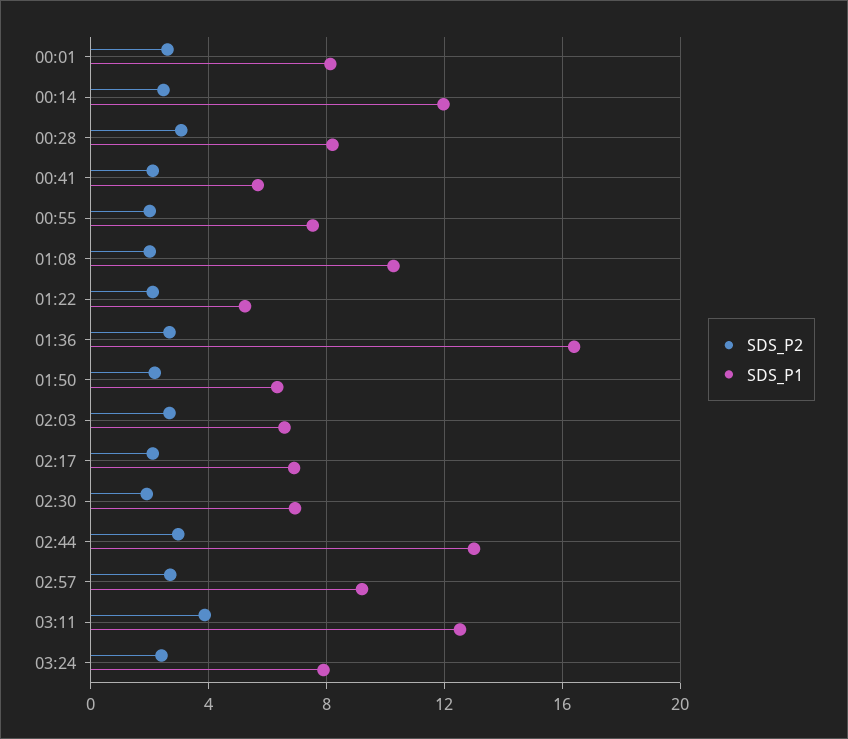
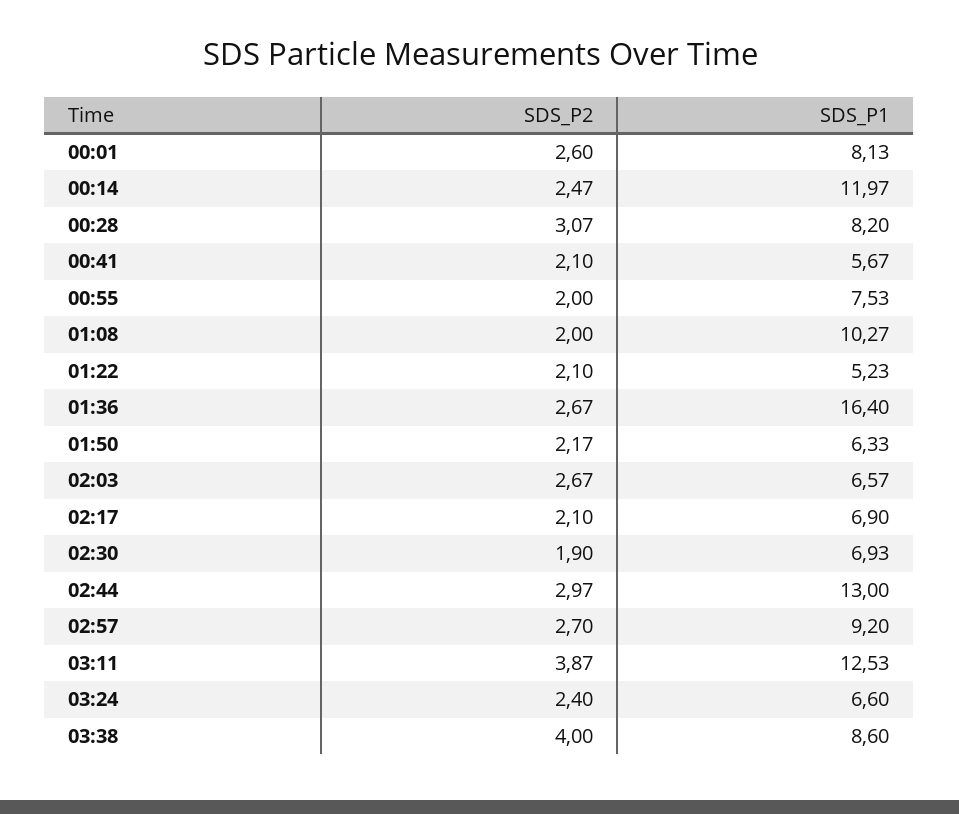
SDS_P1, 03:24: 8 -> 6.6
SDS_P2, 03:38: none -> 4
SDS_P1, 03:38: none -> 8.6

